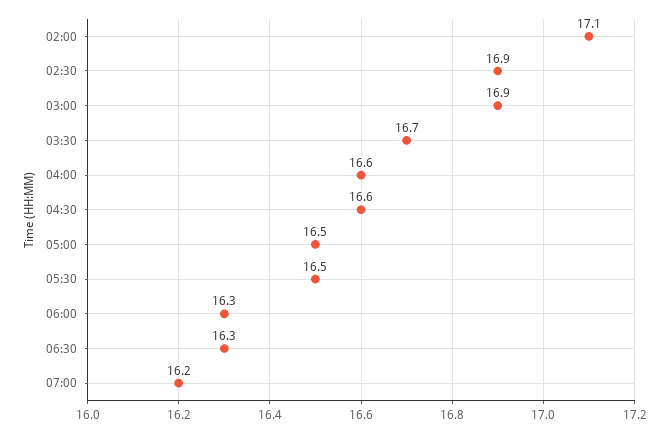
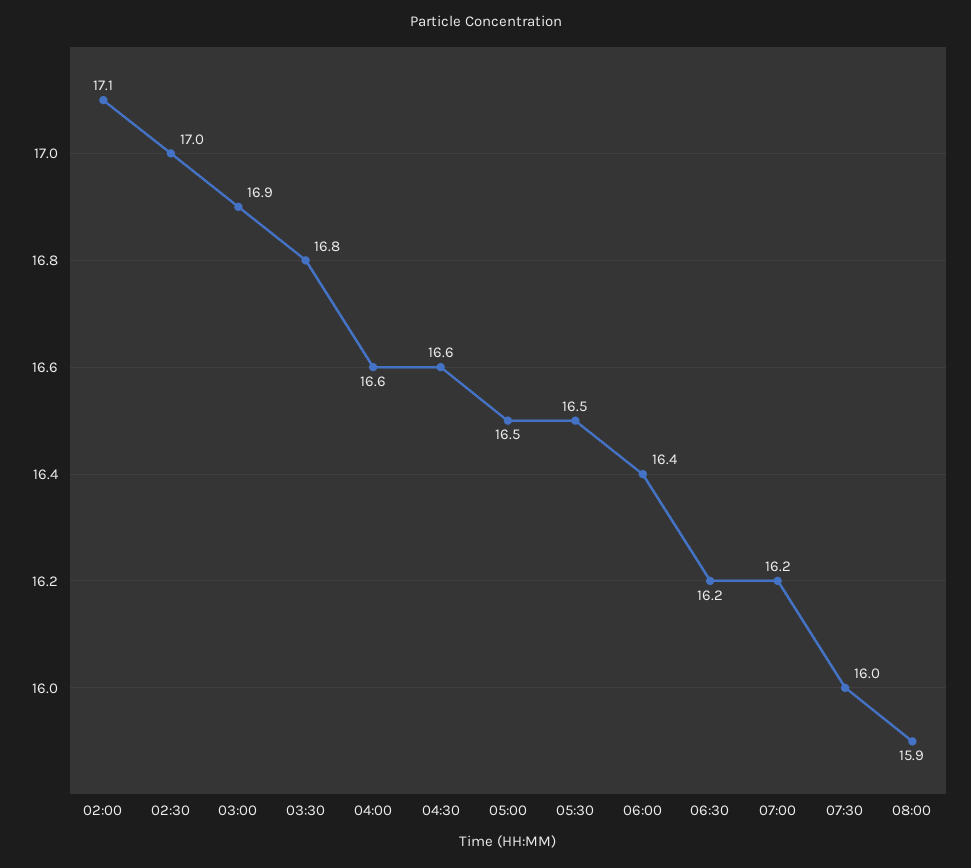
02:30: 16.9 -> 17
03:30: 16.7 -> 16.8
06:00: 16.3 -> 16.4
06:30: 16.3 -> 16.2
07:30: none -> 16
08:00: none -> 15.9

